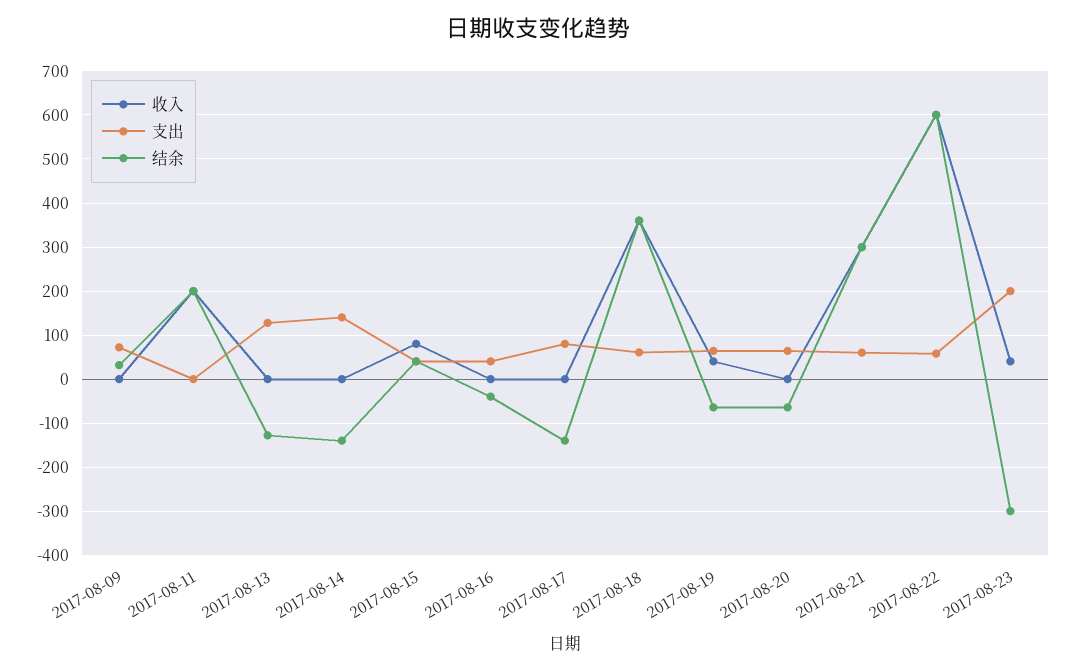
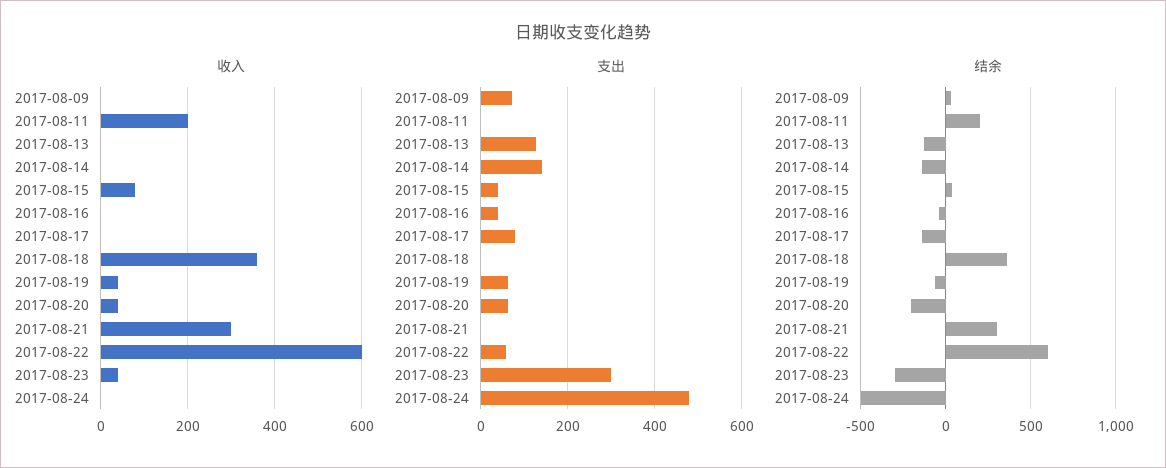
支出, 2017-08-18: 60 -> 0
收入, 2017-08-20: 0 -> 40
结余, 2017-08-20: -60 -> -200
支出, 2017-08-21: 60 -> 0
支出, 2017-08-23: 200 -> 300
收入, 2017-08-24: none -> 0
支出, 2017-08-24: none -> 480
结余, 2017-08-24: none -> -500

